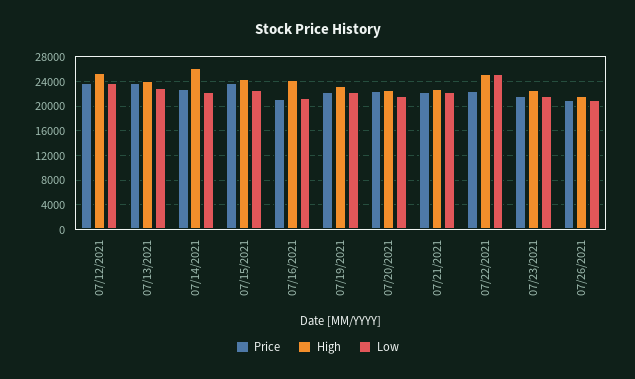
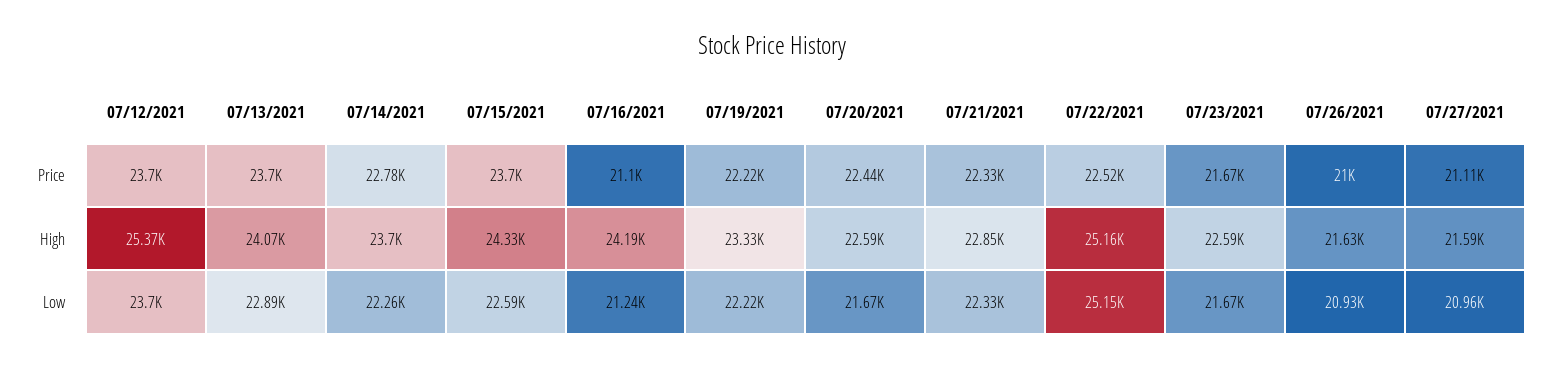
High, 07/14/2021: 26000 -> 23700
Price, 07/27/2021: none -> 21110
High, 07/27/2021: none -> 21590
Low, 07/27/2021: none -> 20960

